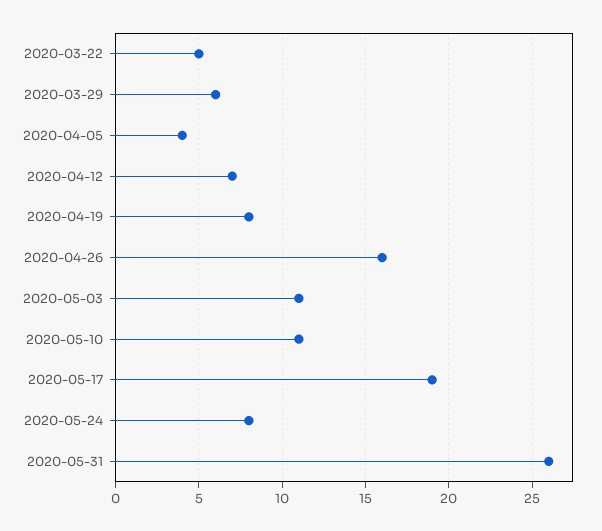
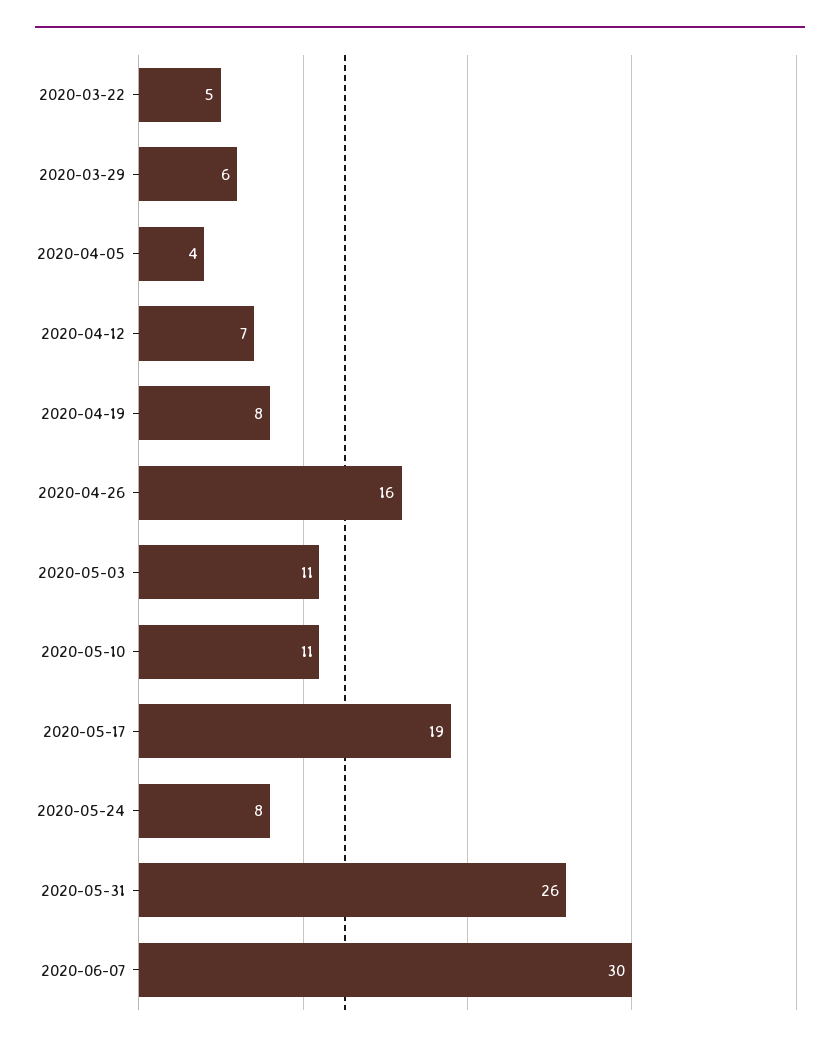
2020-06-07: none -> 30

